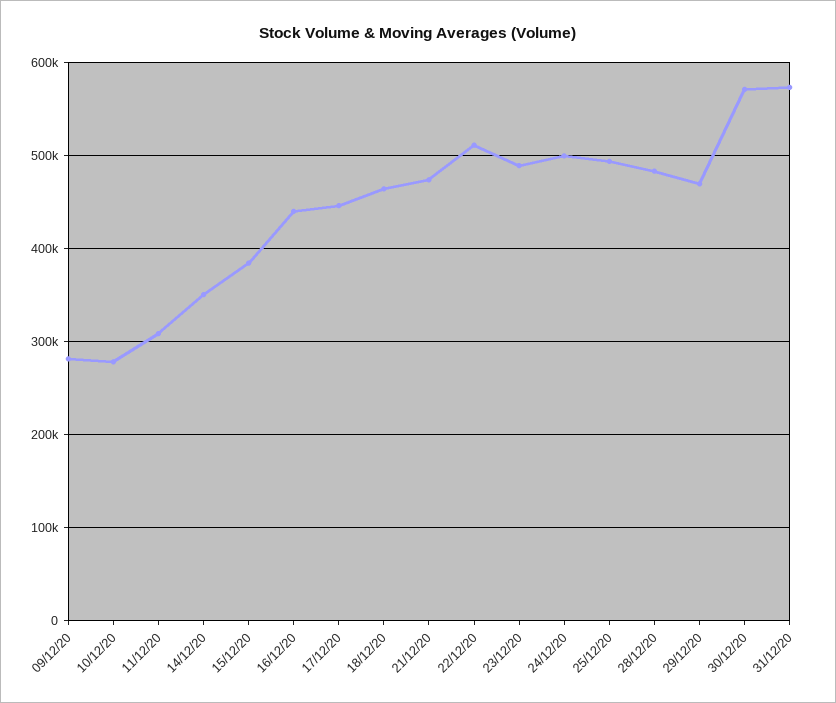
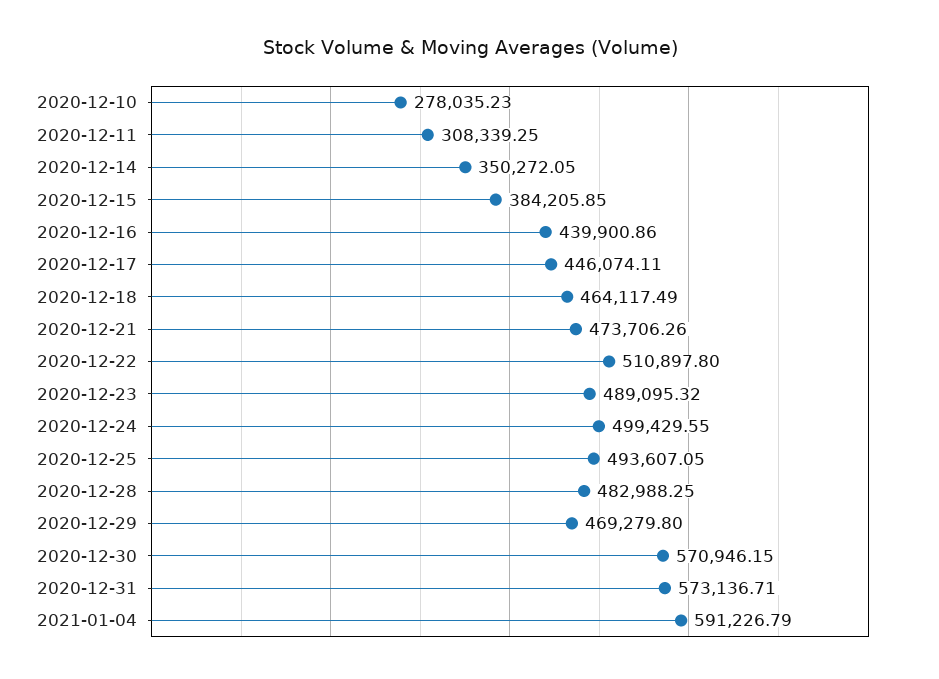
09/12/20: 280000 -> none
2021-01-04: none -> 591226.79

